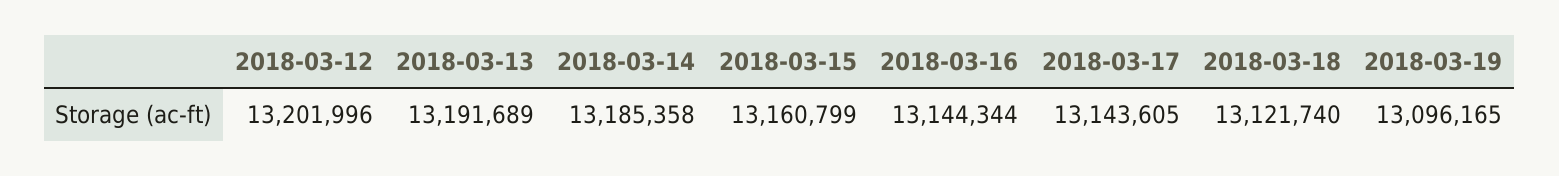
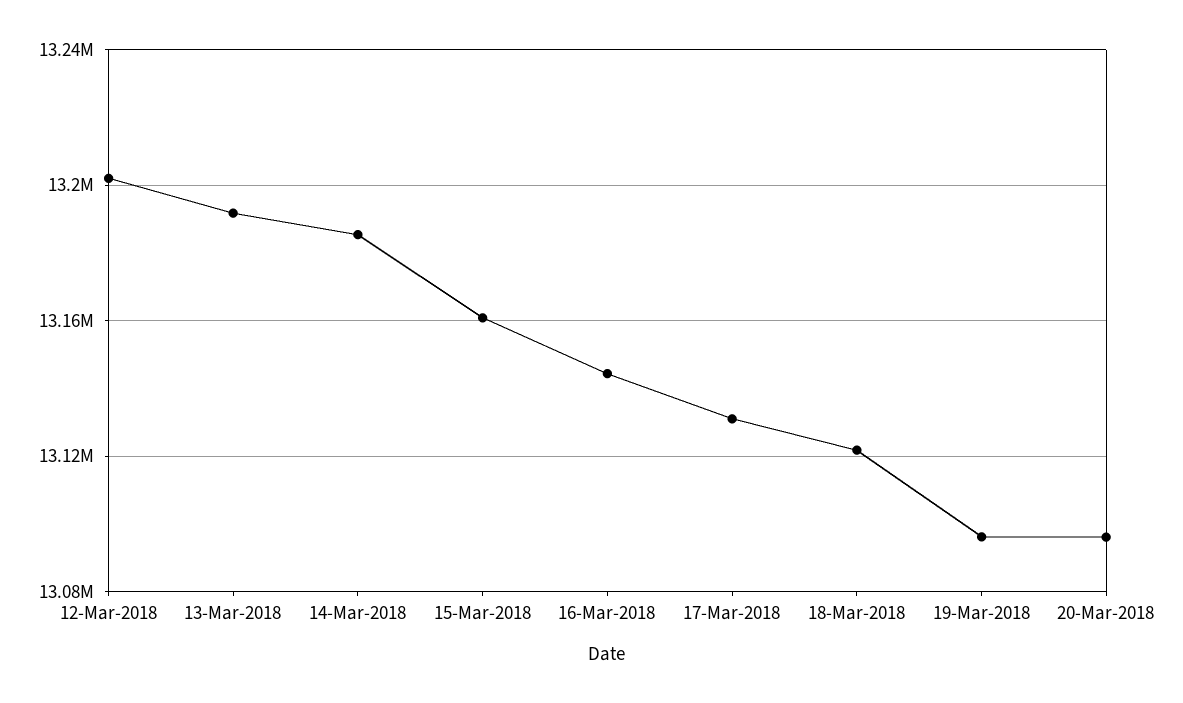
2018-03-17: 13143605 -> 13130000
20-Mar-2018: none -> 13095000

